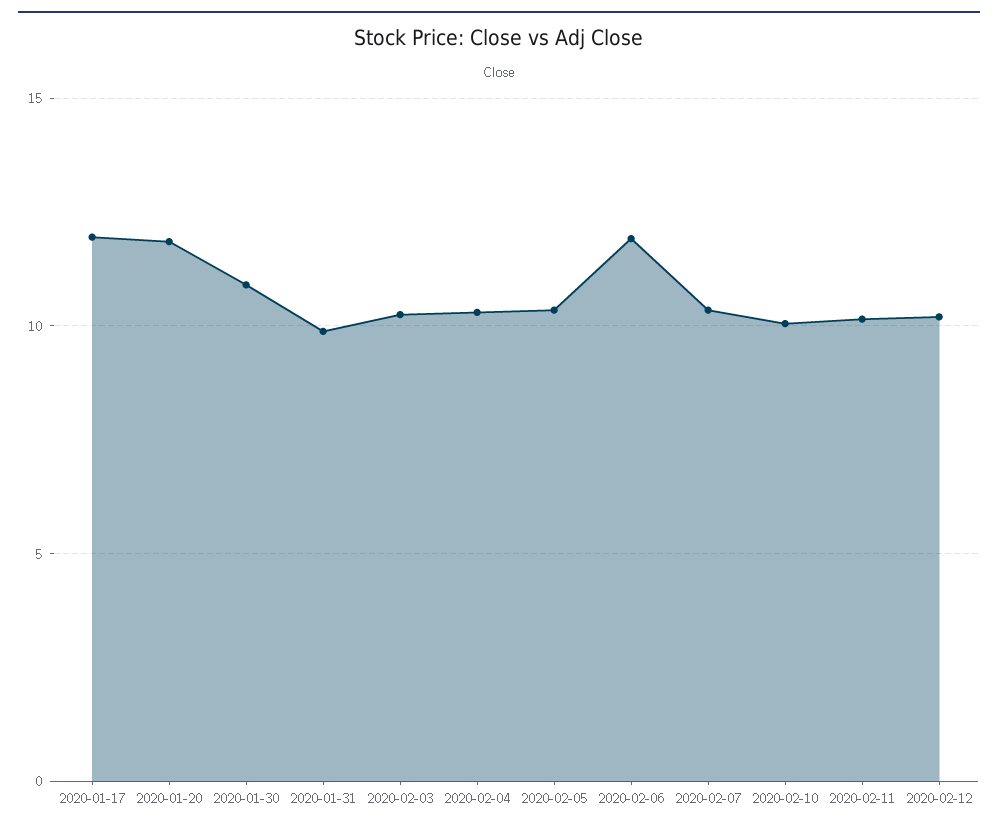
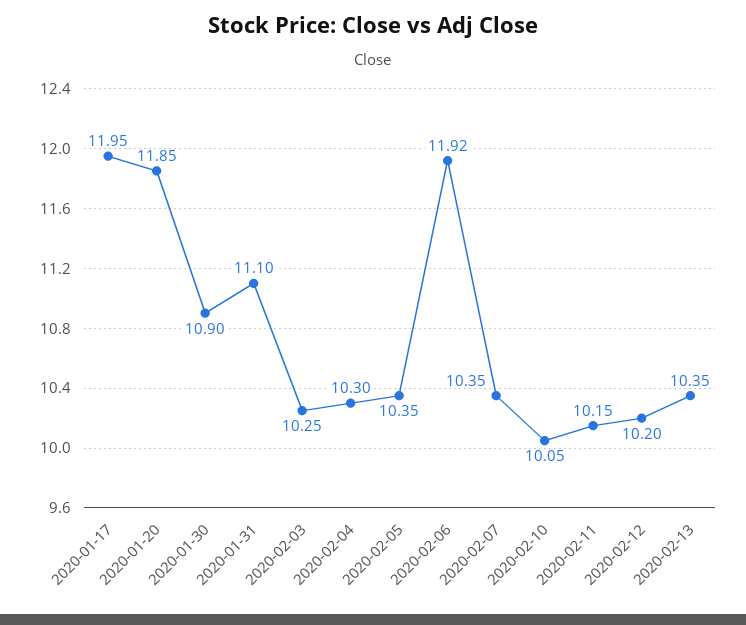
2020-01-31: 10 -> 11.1
2020-02-13: none -> 10.35

